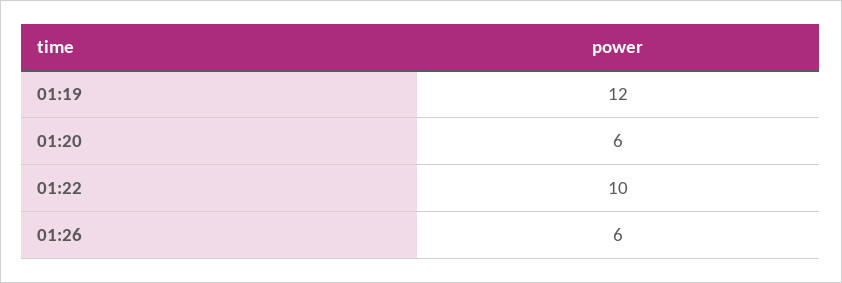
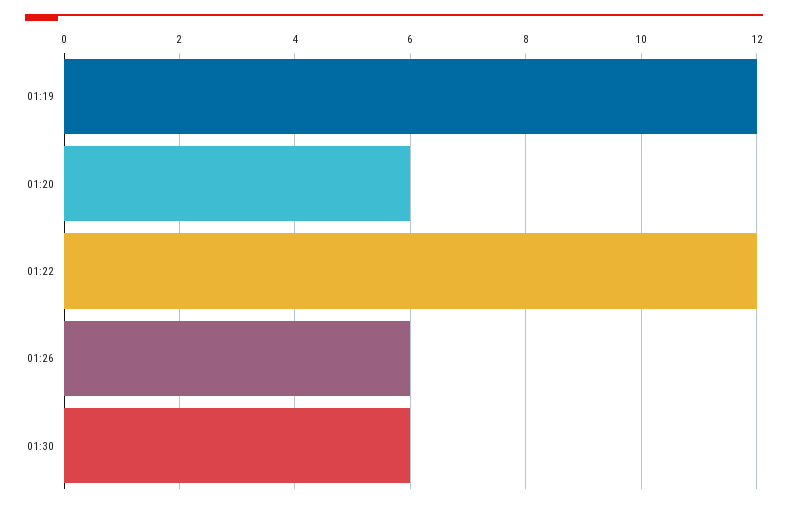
01:22: 10 -> 12
01:30: none -> 6

